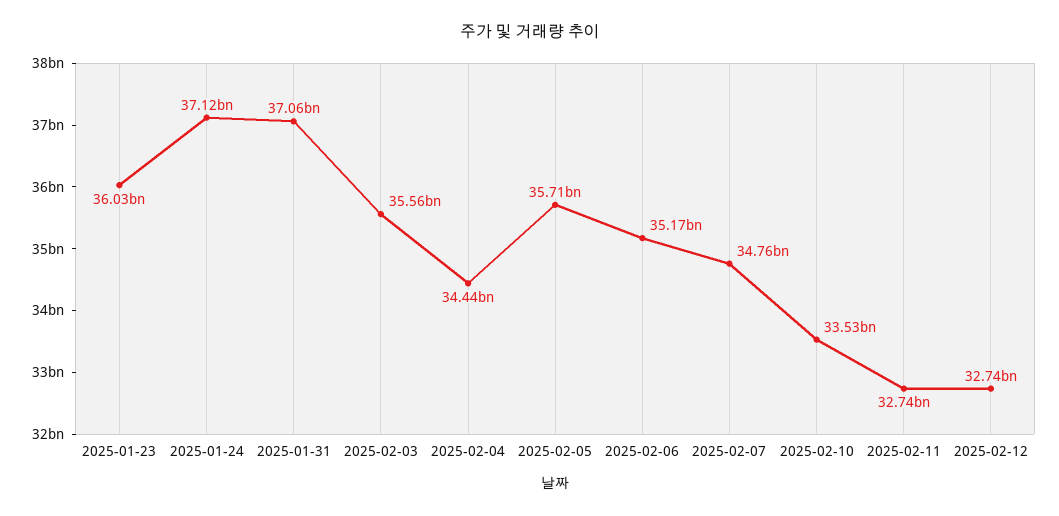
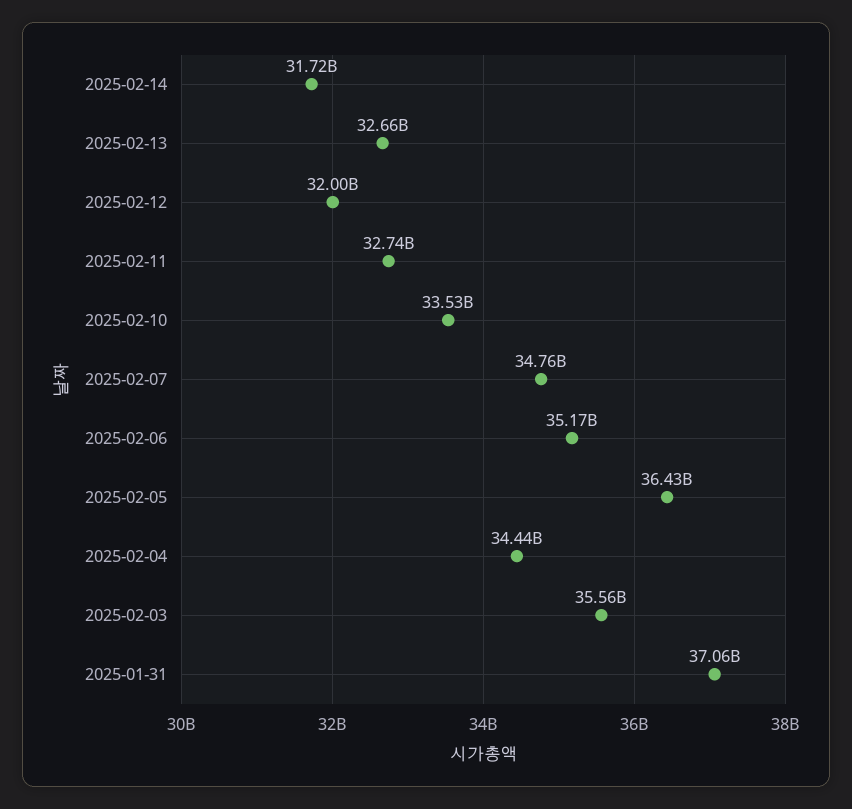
2025-01-23: 36030000000 -> none
2025-01-24: 37120000000 -> none
2025-02-05: 35710000000 -> 36430000000
2025-02-12: 32740000000 -> 32000000000
2025-02-14: none -> 31720000000
2025-02-13: none -> 32660000000

